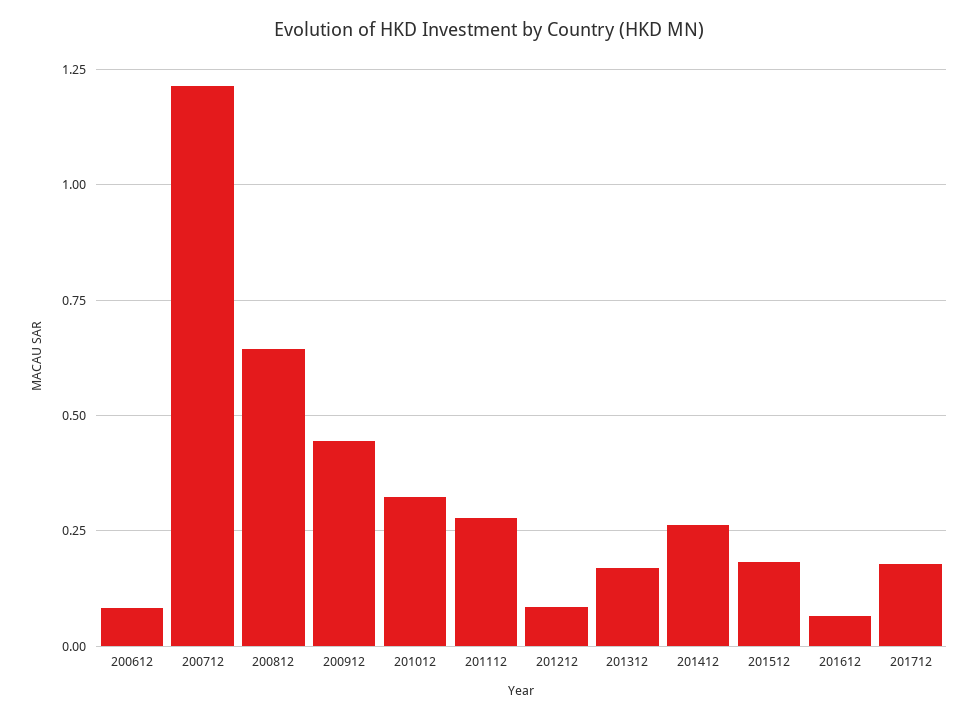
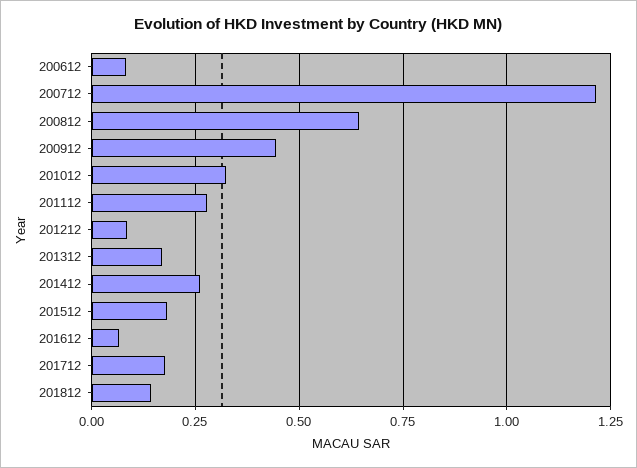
201812: none -> 0.15

